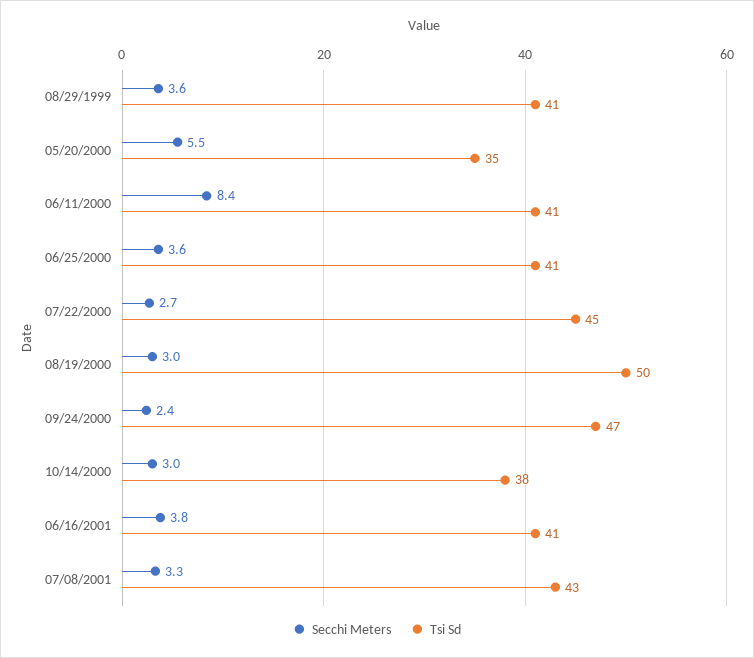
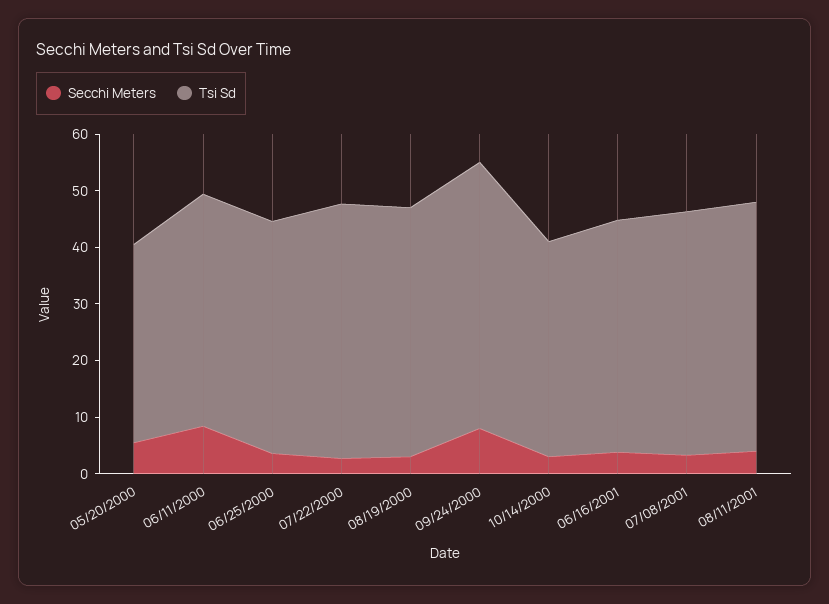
Secchi Meters, 08/29/1999: 3.6 -> none
Tsi Sd, 08/29/1999: 41 -> none
Tsi Sd, 08/19/2000: 50 -> 44
Secchi Meters, 09/24/2000: 2.4 -> 8
Secchi Meters, 08/11/2001: none -> 4
Tsi Sd, 08/11/2001: none -> 44

